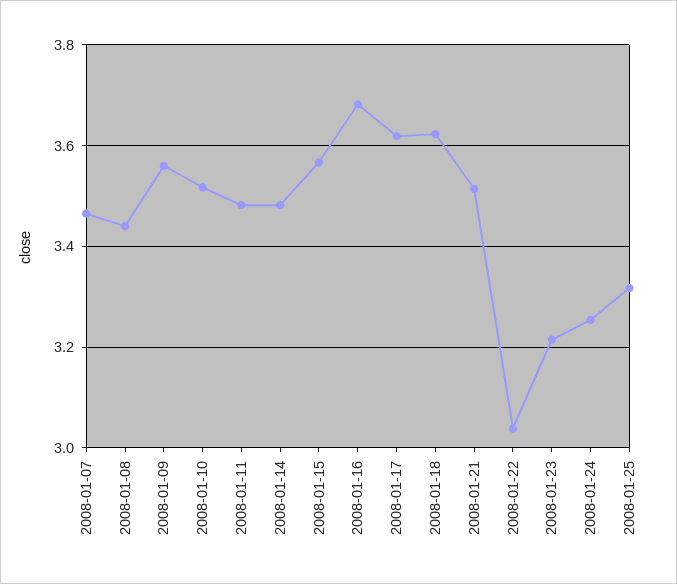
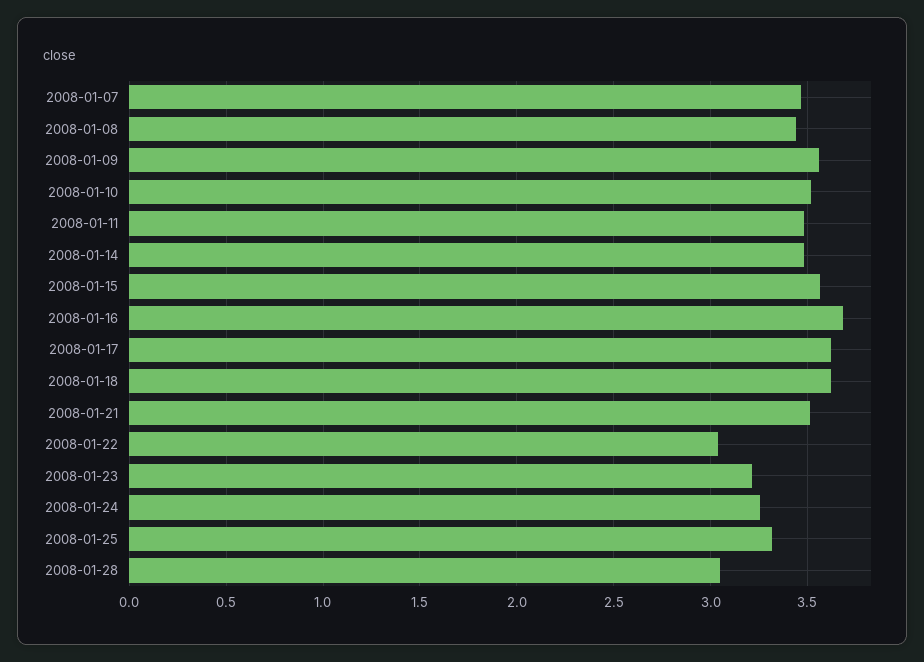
2008-01-28: none -> 3.05

